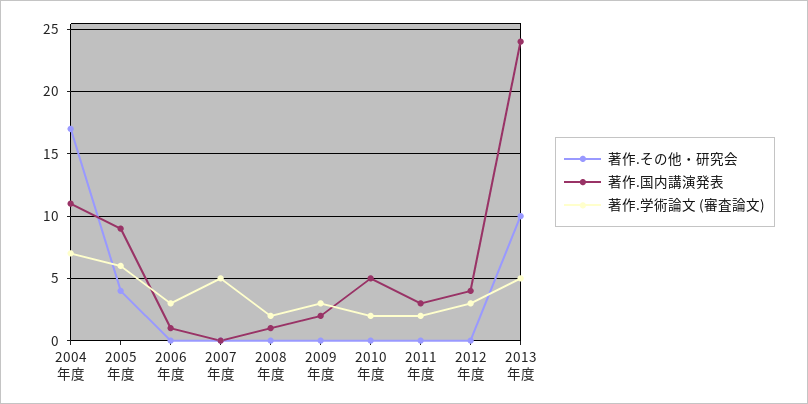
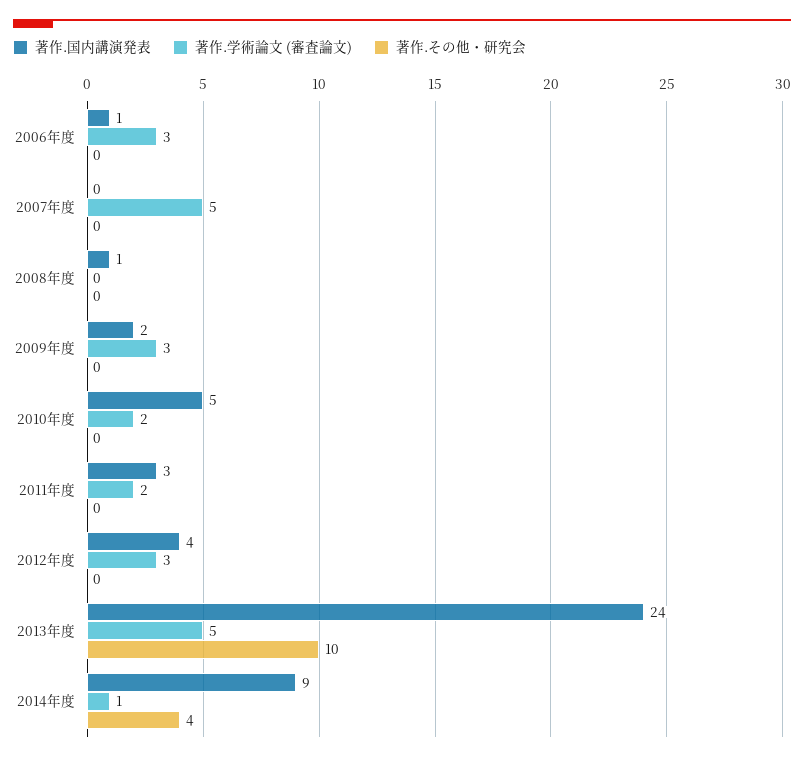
著作.その他・研究会, 2004年度: 17 -> none
著作.国内講演発表, 2004年度: 11 -> none
著作.学術論文 (審査論文), 2004年度: 7 -> none
著作.その他・研究会, 2005年度: 4 -> none
著作.国内講演発表, 2005年度: 9 -> none
著作.学術論文 (審査論文), 2005年度: 6 -> none
著作.学術論文 (審査論文), 2008年度: 2 -> 0
著作.国内講演発表, 2014年度: none -> 9
著作.学術論文 (審査論文), 2014年度: none -> 1
著作.その他・研究会, 2014年度: none -> 4

